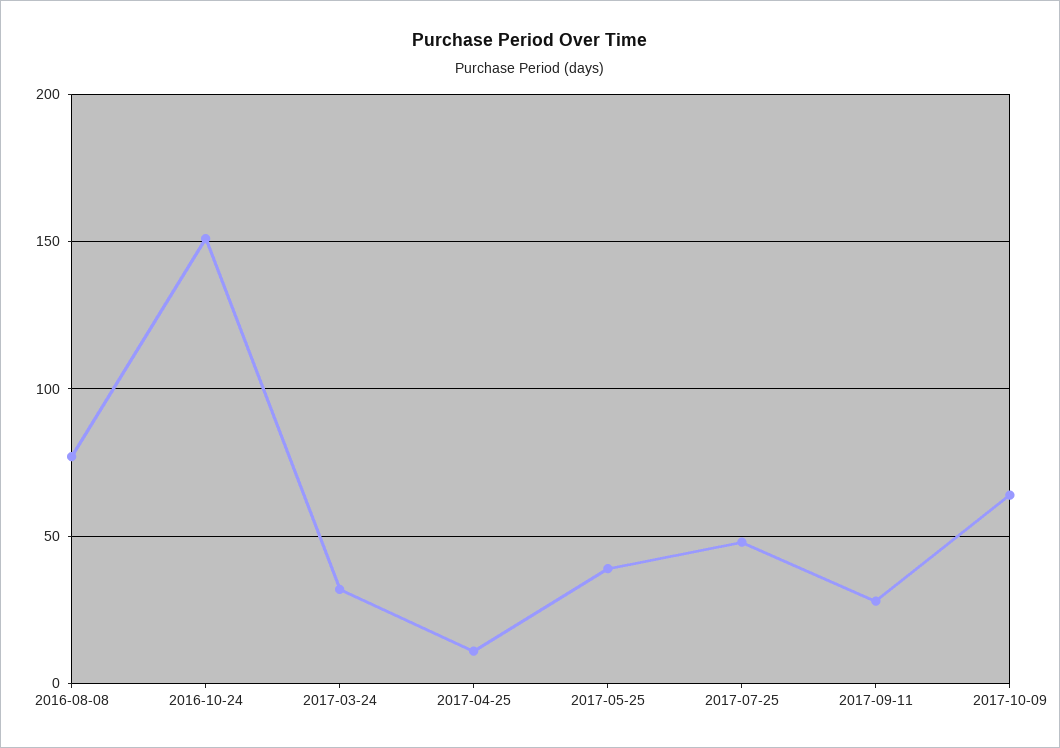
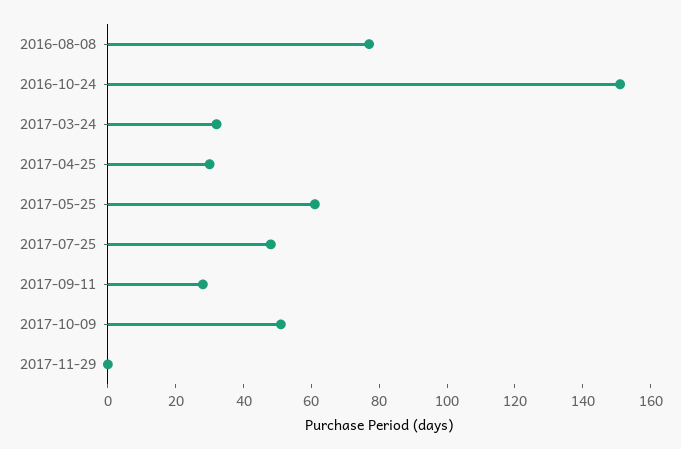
2017-04-25: 10 -> 30
2017-05-25: 40 -> 60
2017-10-09: 65 -> 50
2017-11-29: none -> 0

